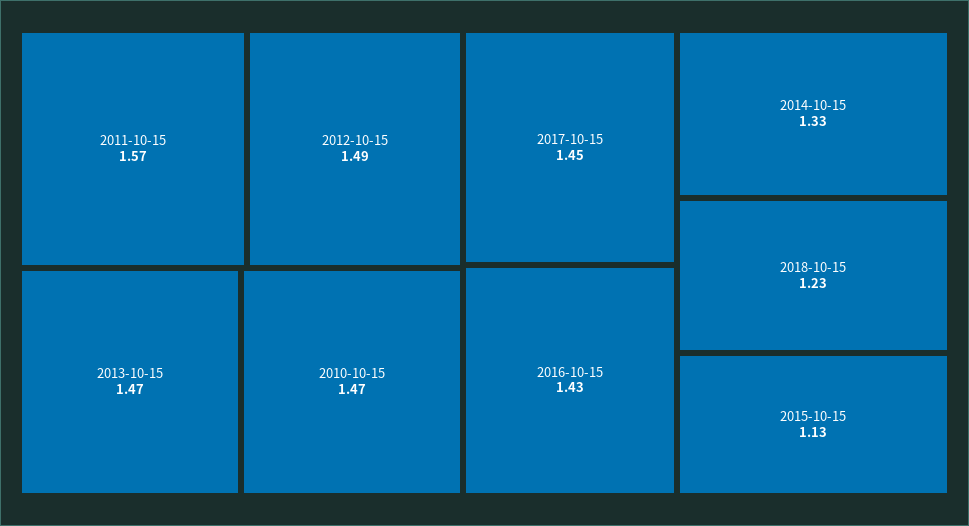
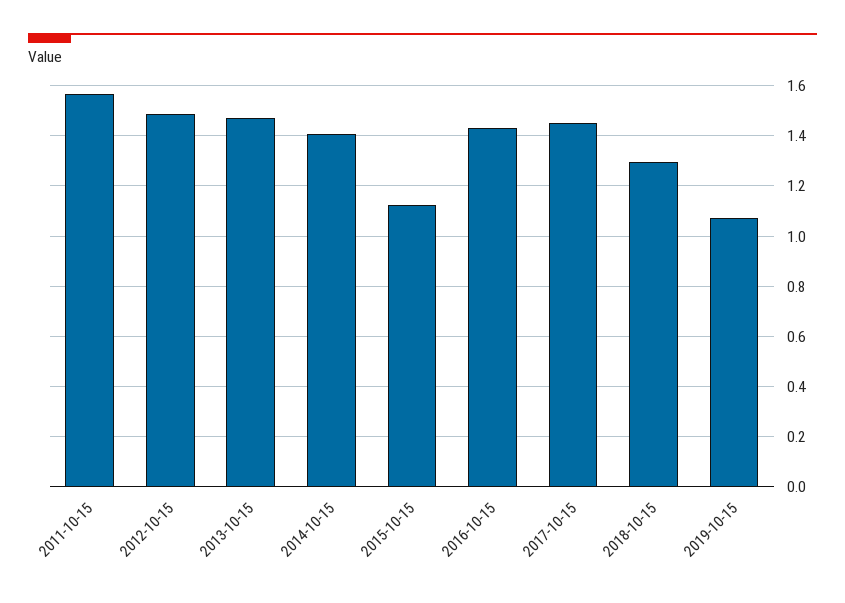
2010-10-15: 1.47 -> none
2014-10-15: 1.33 -> 1.4
2018-10-15: 1.23 -> 1.3
2019-10-15: none -> 1.075

